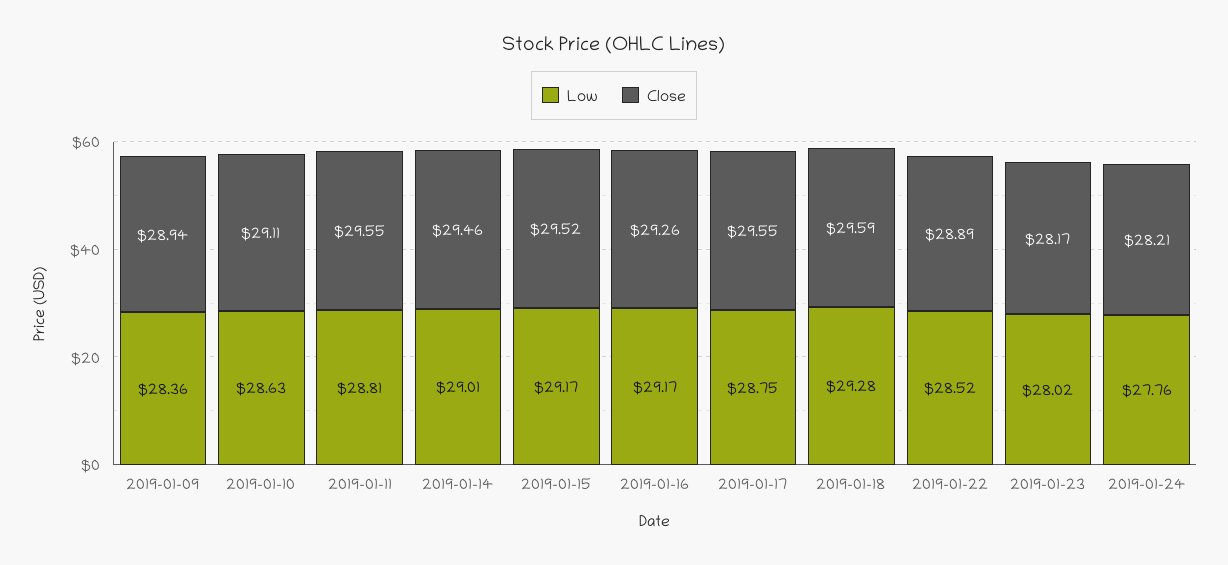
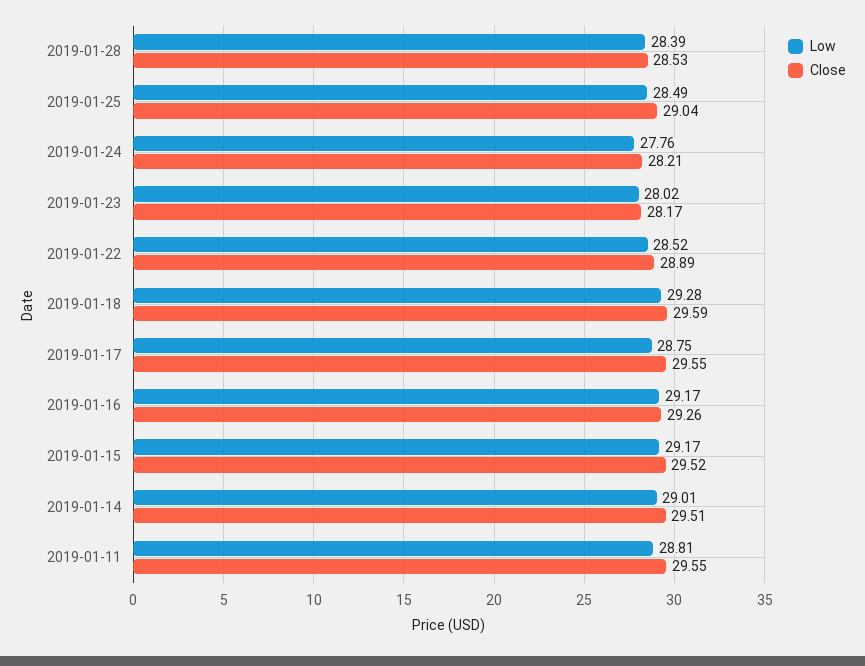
Low, 2019-01-09: 28.36 -> none
Close, 2019-01-09: 28.94 -> none
Low, 2019-01-10: 28.63 -> none
Close, 2019-01-10: 29.11 -> none
Close, 2019-01-14: 29.46 -> 29.51
Low, 2019-01-28: none -> 28.39
Close, 2019-01-28: none -> 28.53
Low, 2019-01-25: none -> 28.49
Close, 2019-01-25: none -> 29.04

